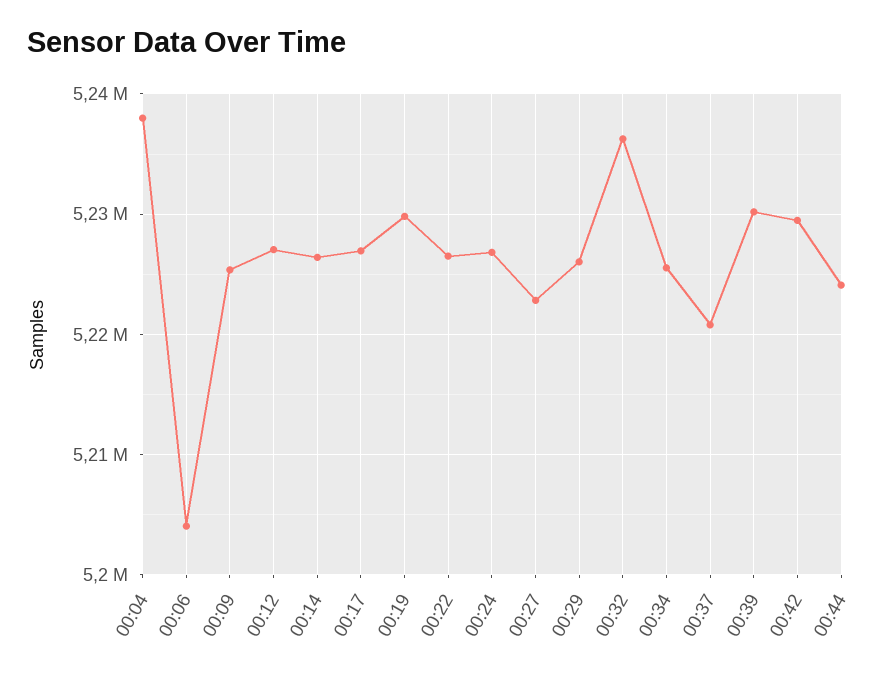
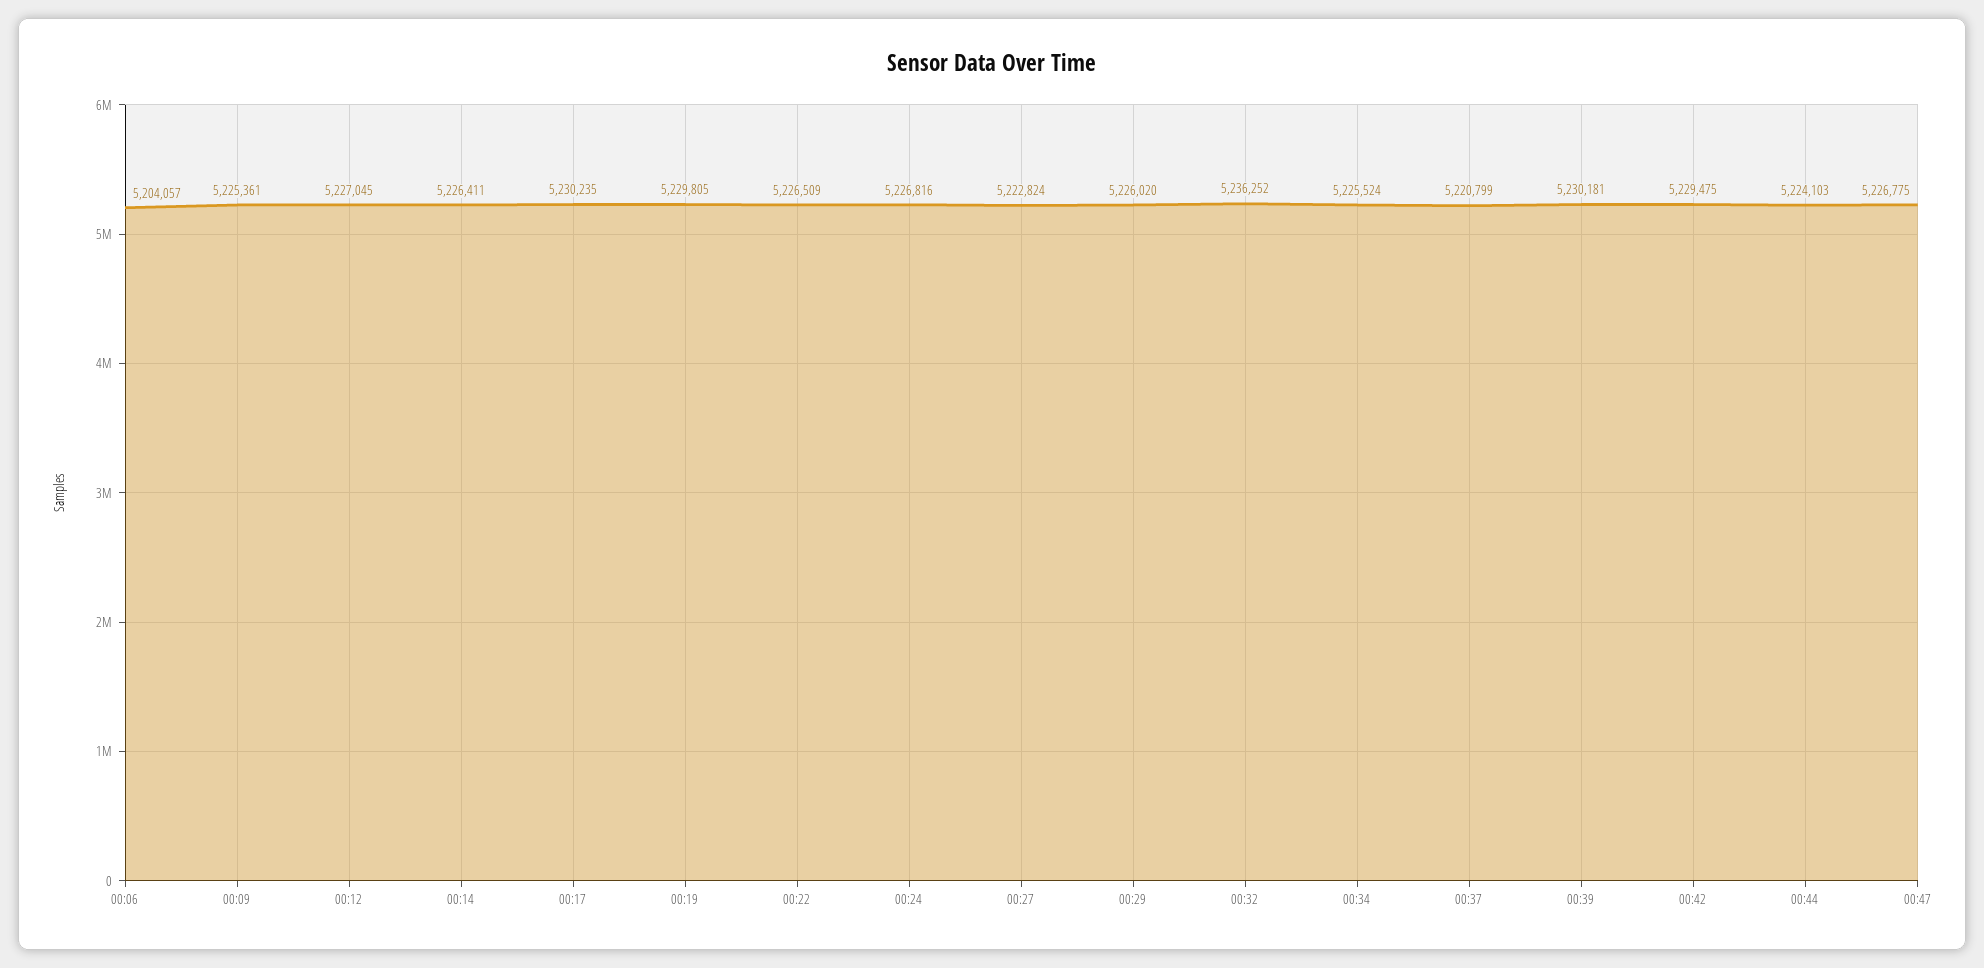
00:04: 5238000 -> none
00:17: 5227000 -> 5230235
00:47: none -> 5226775

